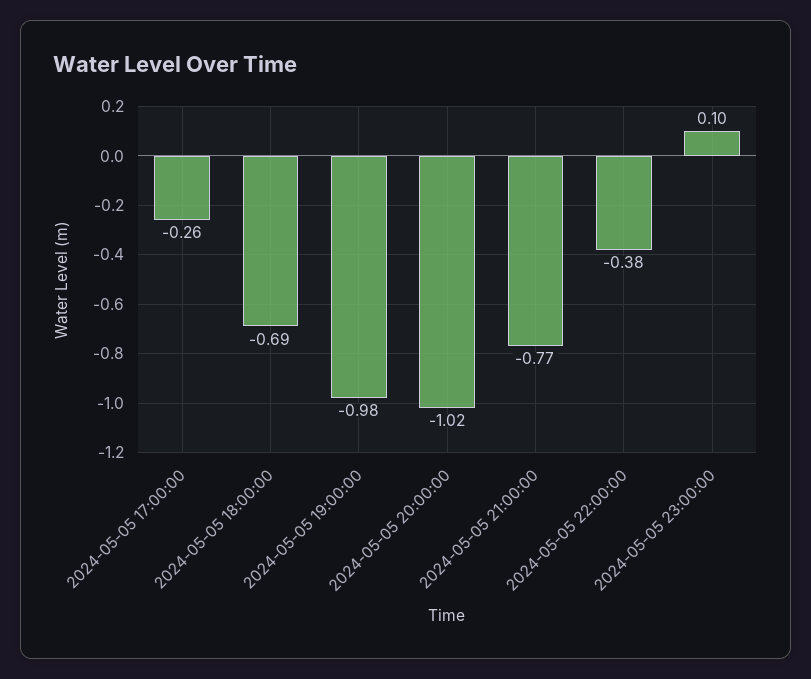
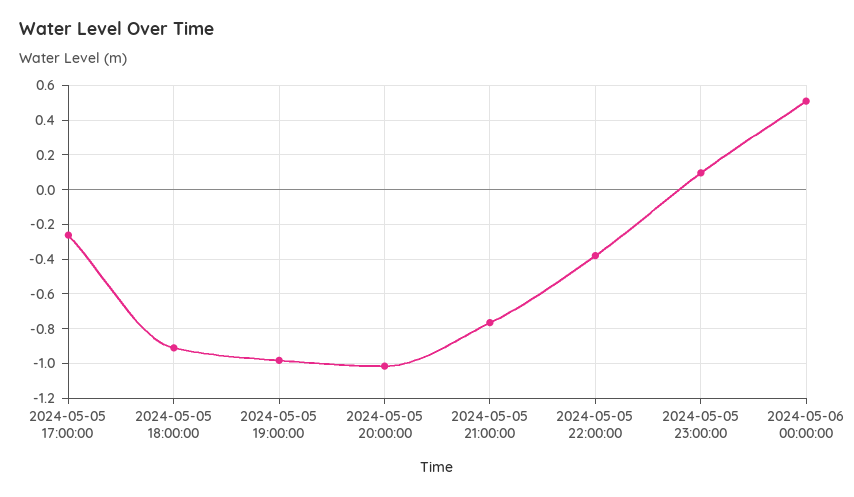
2024-05-05 18:00:00: -0.69 -> -0.9
2024-05-06 00:00:00: none -> 0.5

